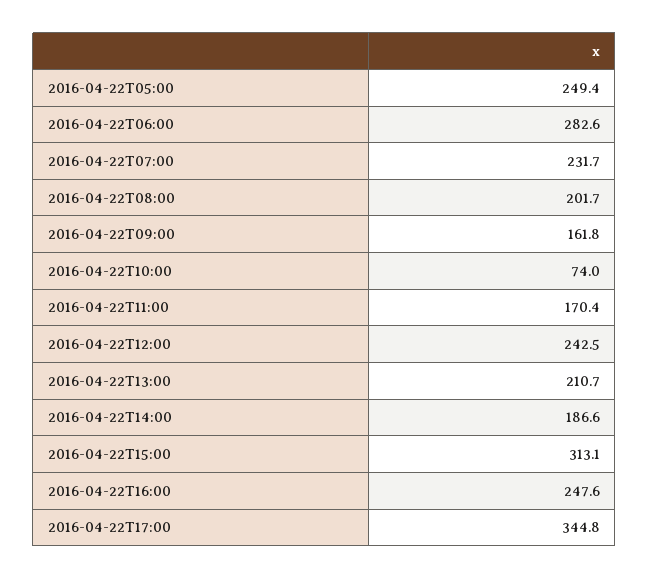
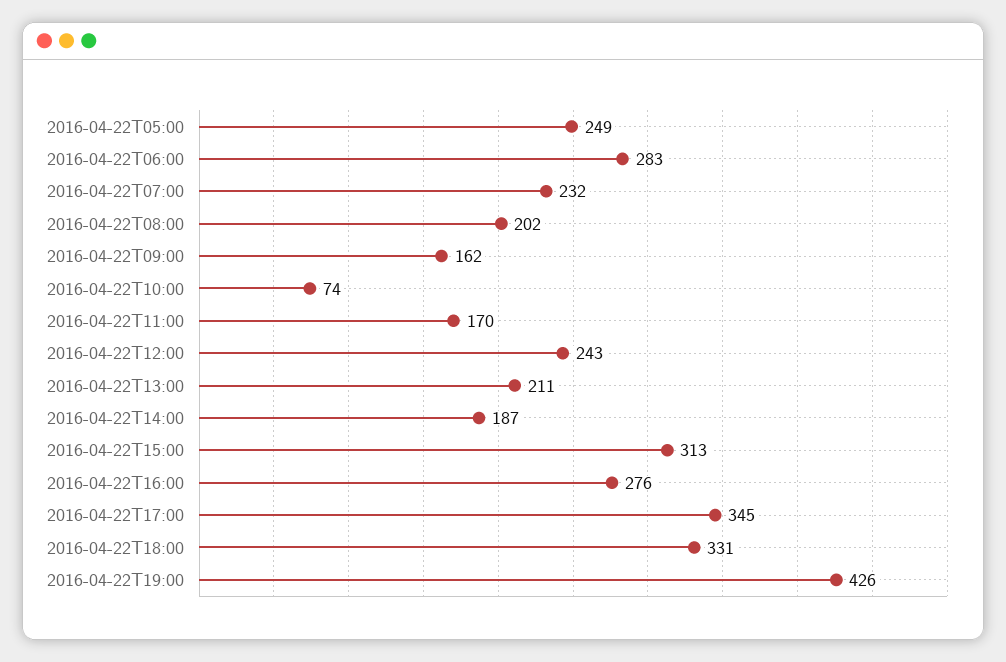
2016-04-22T16:00: 247.6 -> 276
2016-04-22T18:00: none -> 331
2016-04-22T19:00: none -> 426

